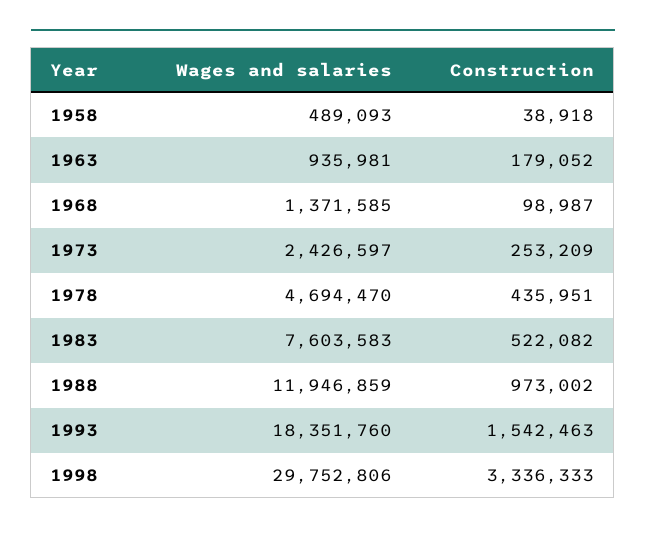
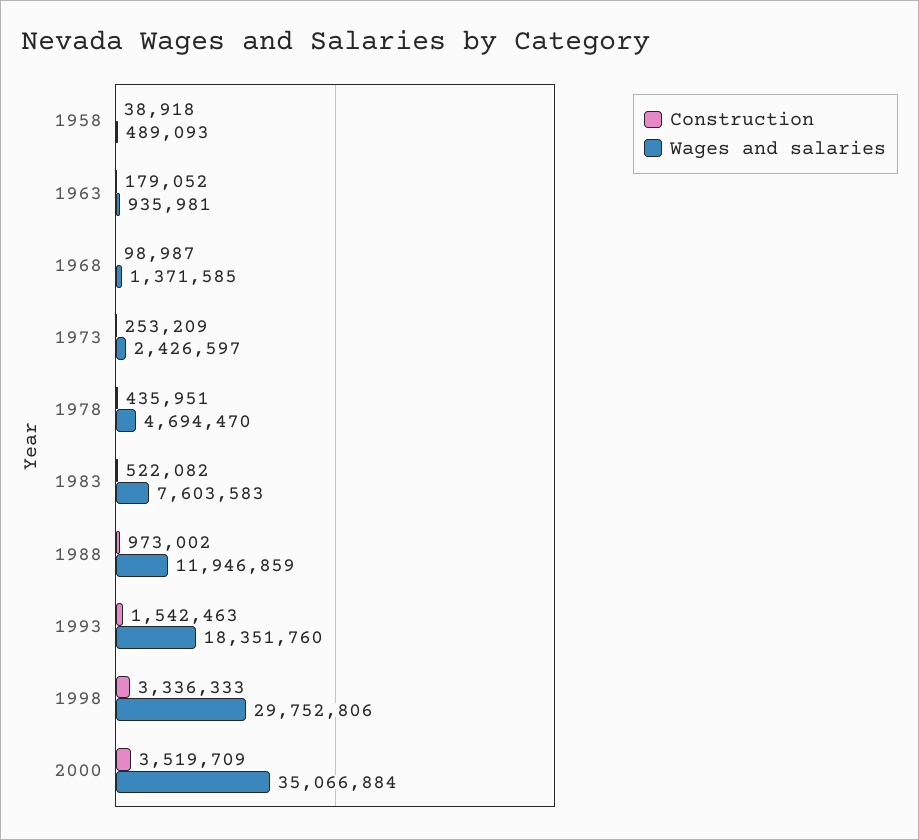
Construction, 2000: none -> 3519709
Wages and salaries, 2000: none -> 35066884

